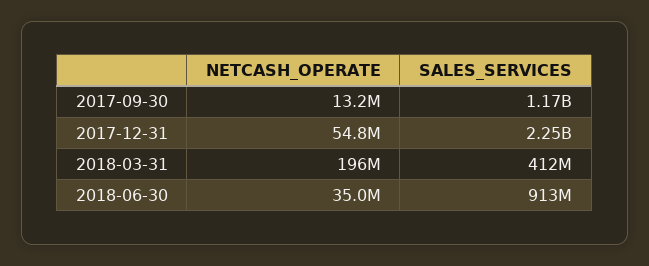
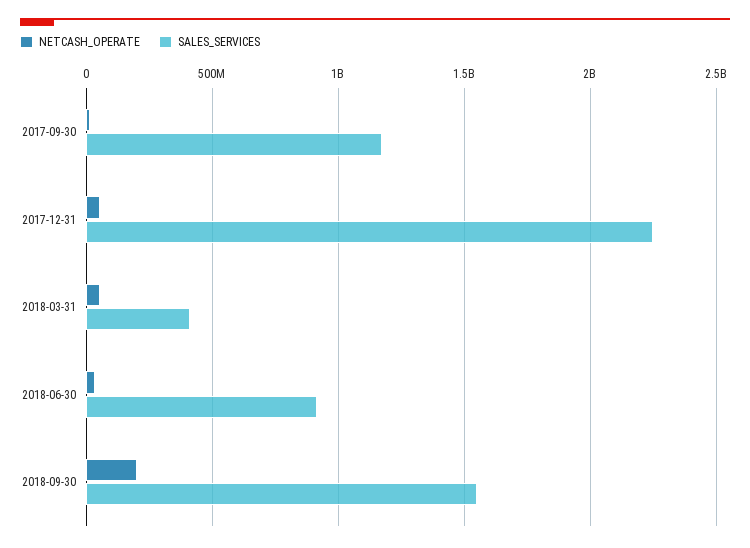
NETCASH_OPERATE, 2018-03-31: 196000000 -> 50000000
NETCASH_OPERATE, 2018-09-30: none -> 200000000
SALES_SERVICES, 2018-09-30: none -> 1550000000

